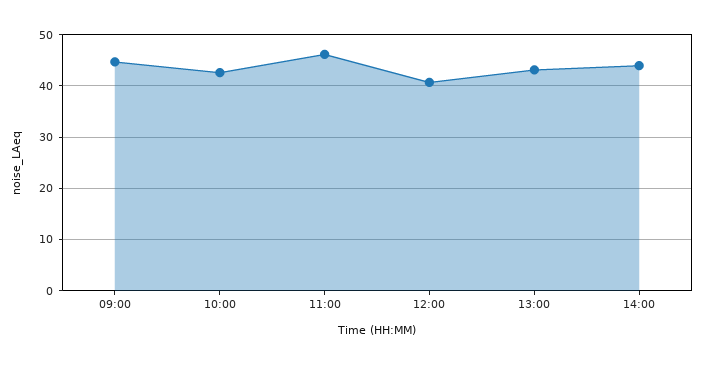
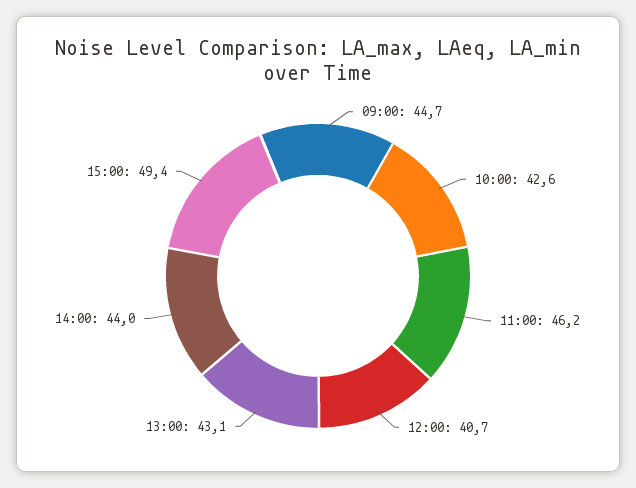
15:00: none -> 49.4

